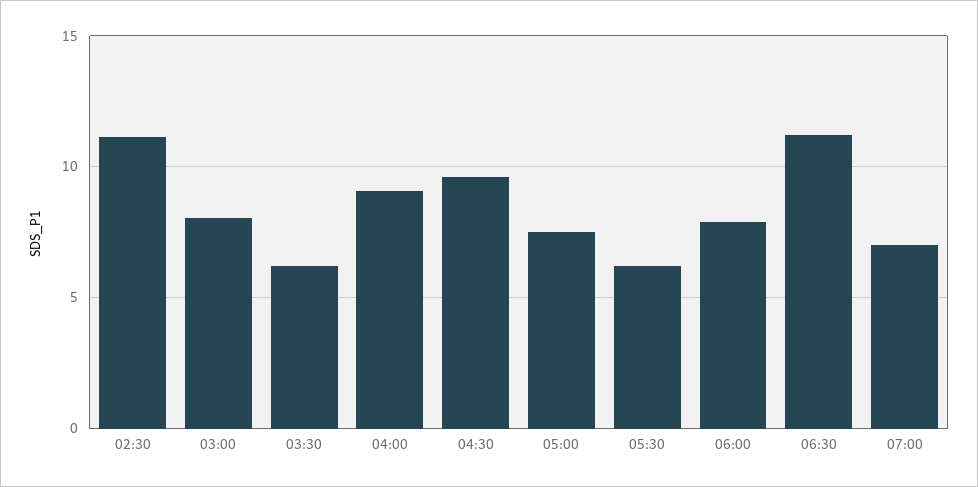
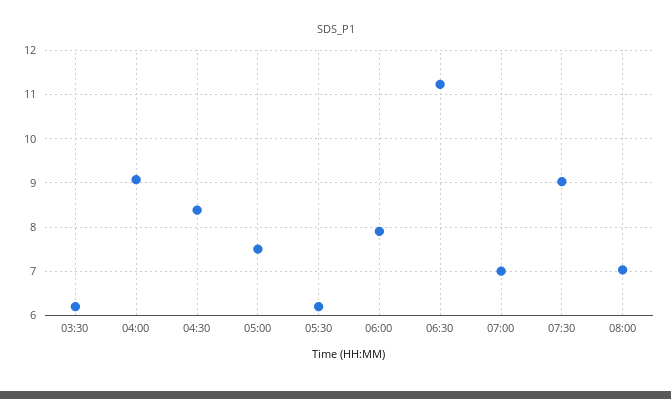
02:30: 11 -> none
03:00: 8 -> none
04:30: 9.5 -> 8.4
07:30: none -> 9
08:00: none -> 7

